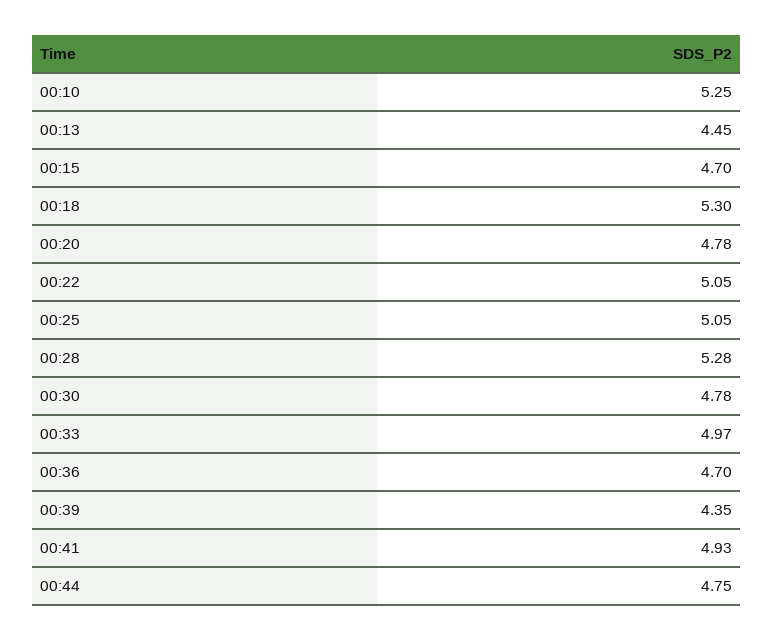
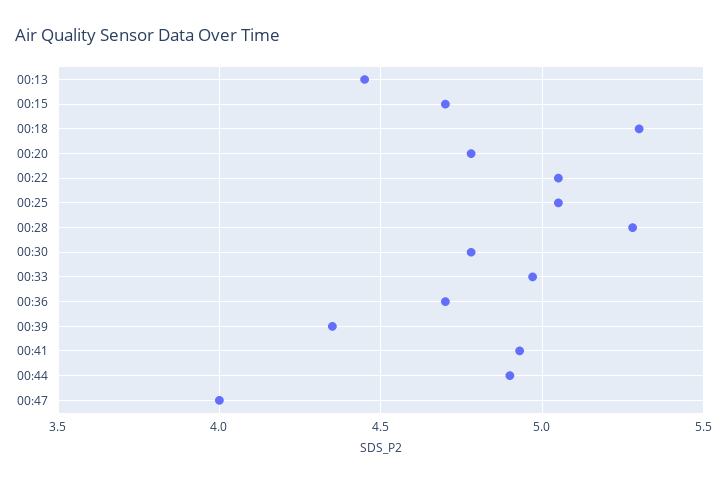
00:10: 5.25 -> none
00:44: 4.75 -> 4.9
00:47: none -> 4

